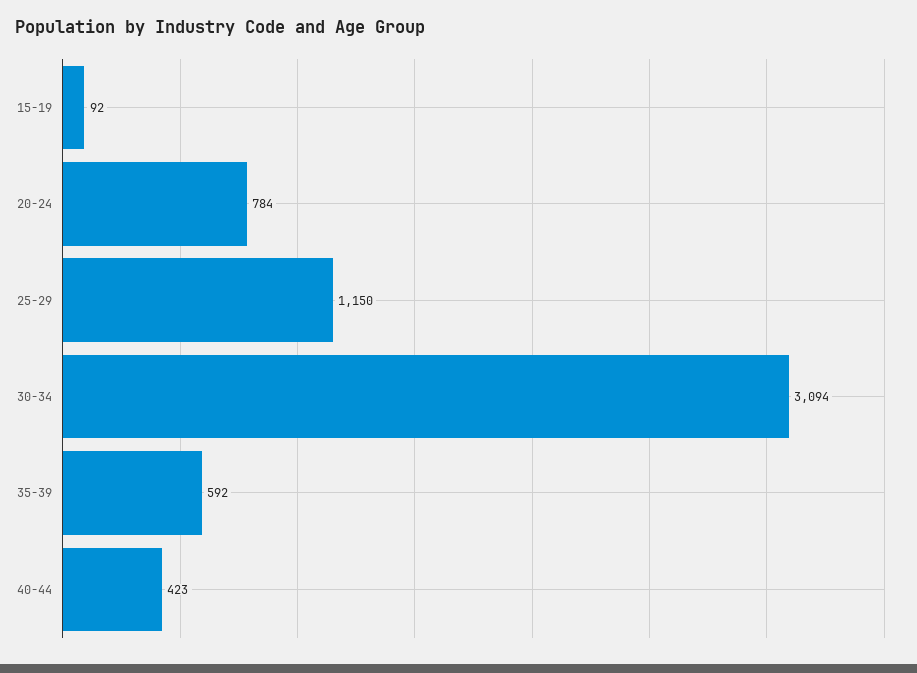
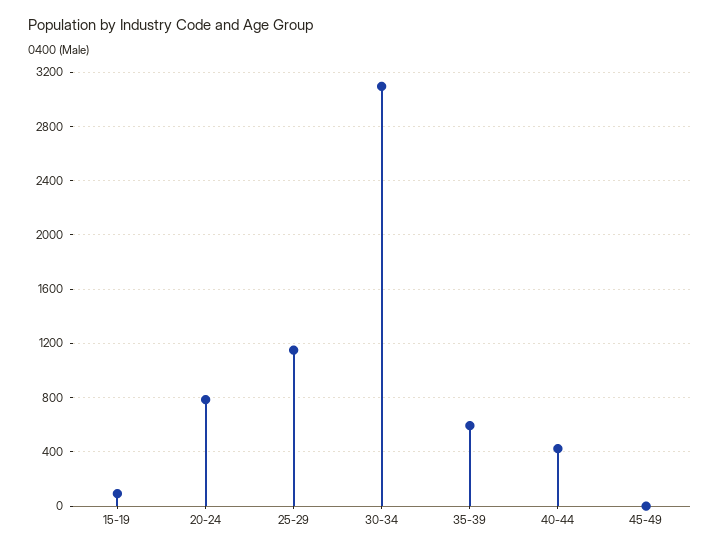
45-49: none -> 0

